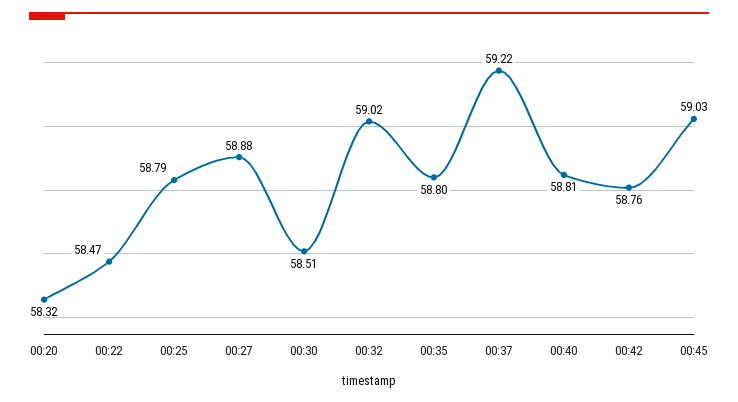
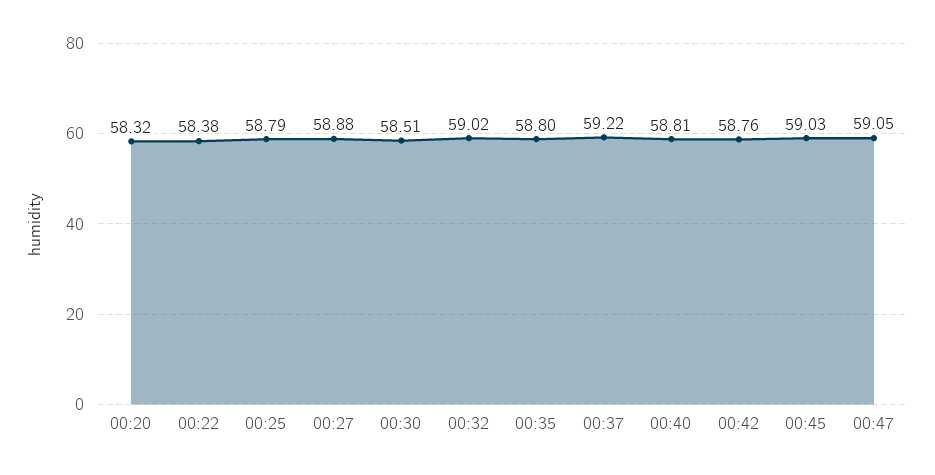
00:22: 58.47 -> 58.38
00:47: none -> 59.05

